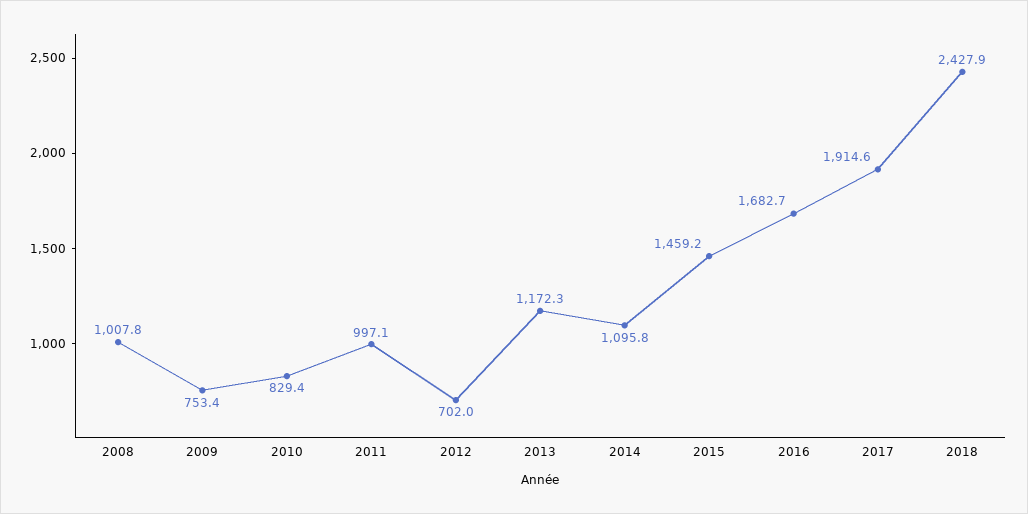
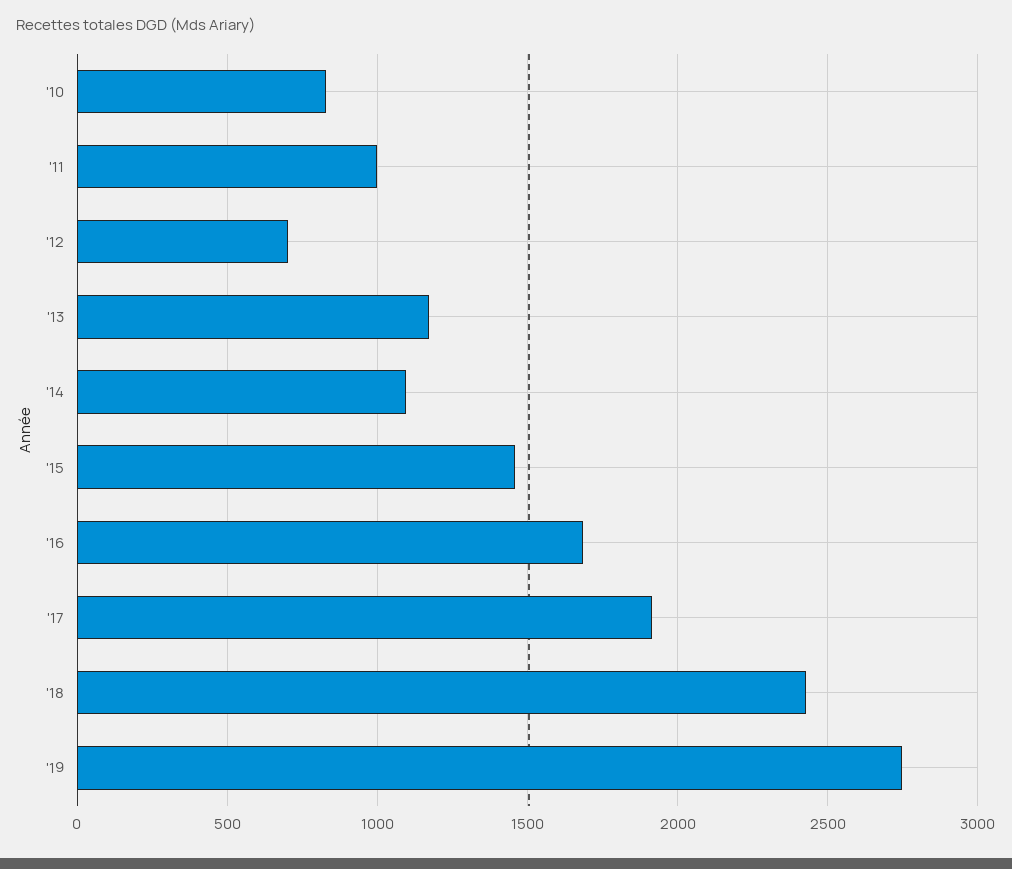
2008: 1007.8 -> none
2009: 753.4 -> none
'19: none -> 2750

